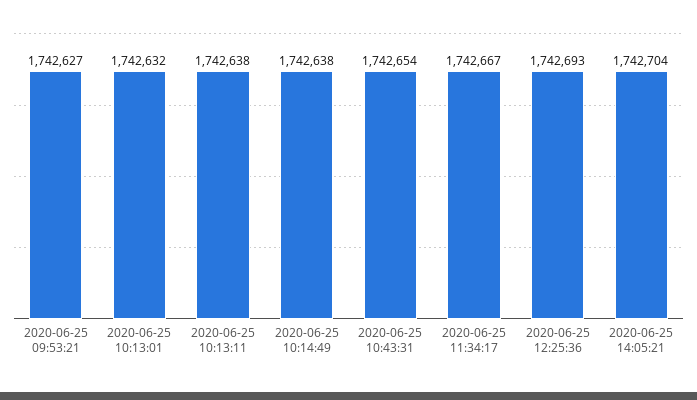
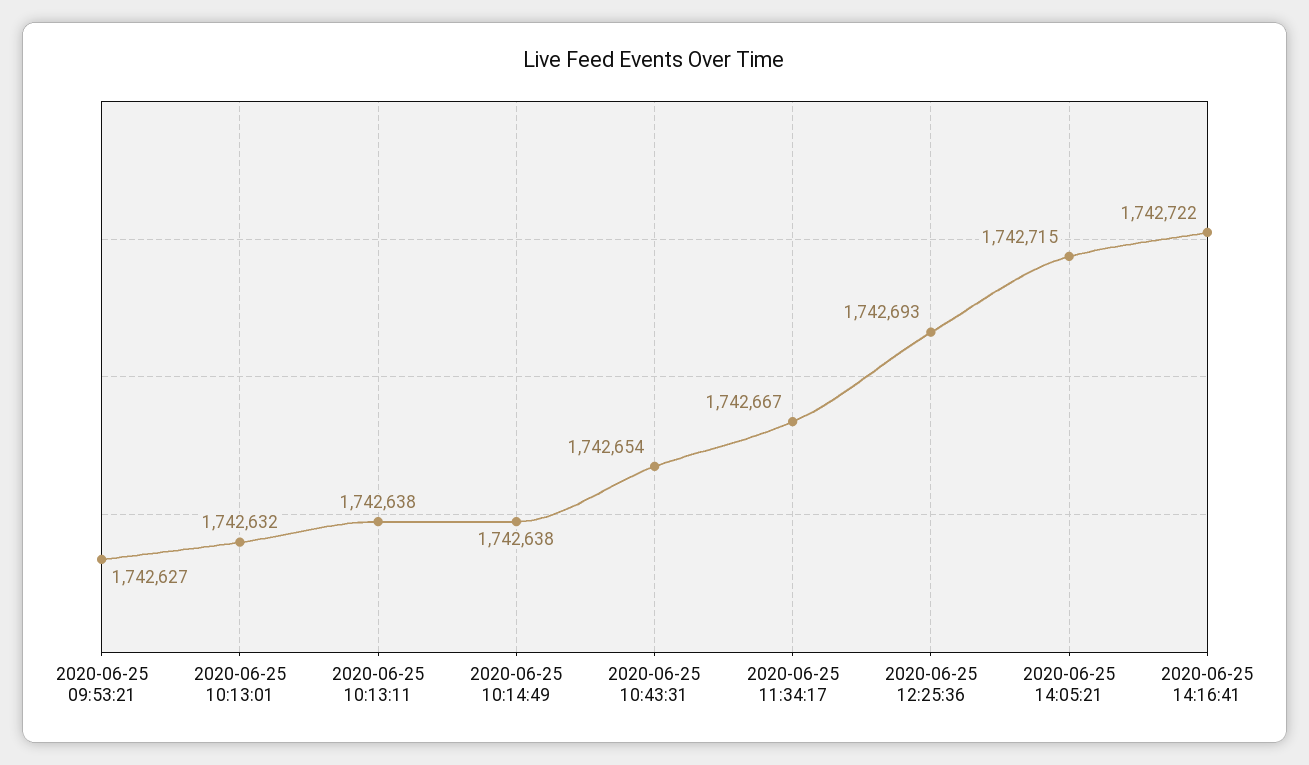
2020-06-25 14:05:21: 1742704 -> 1742715
2020-06-25 14:16:41: none -> 1742722

